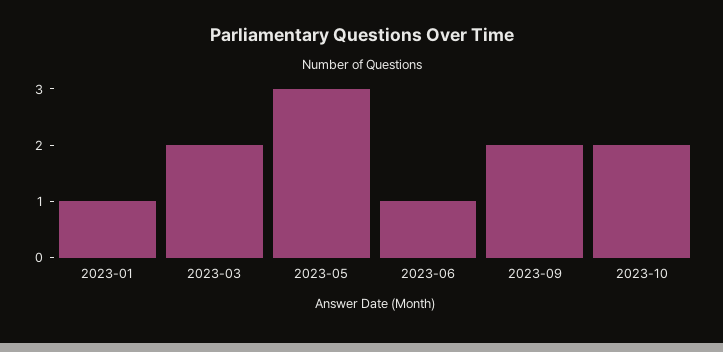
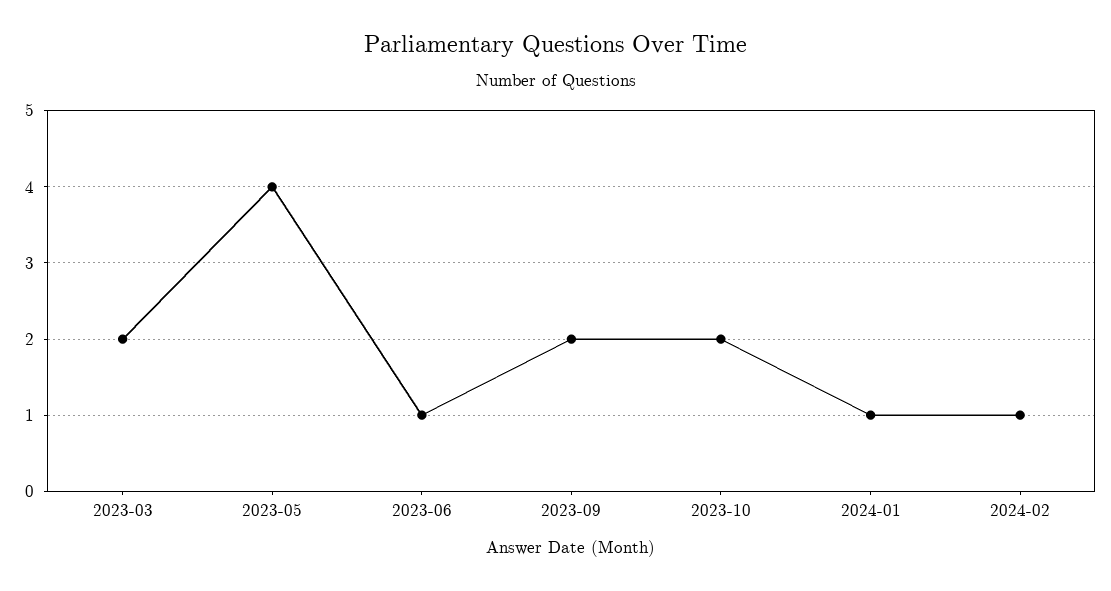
2023-01: 1 -> none
2023-05: 3 -> 4
2024-01: none -> 1
2024-02: none -> 1

